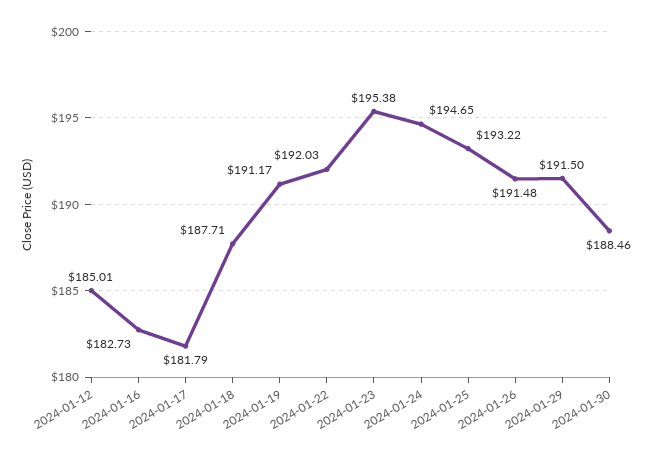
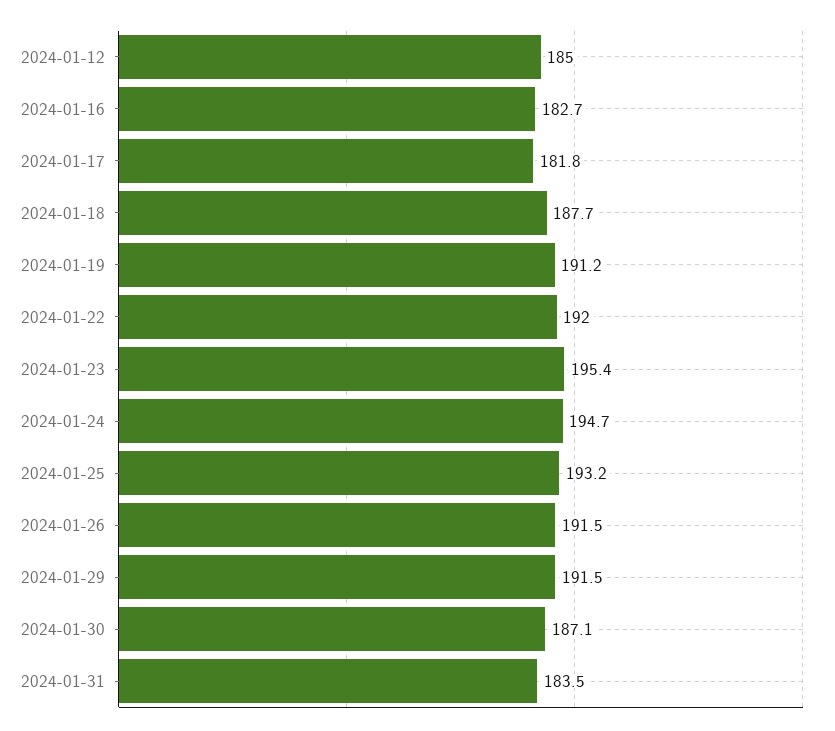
2024-01-30: 188.46 -> 187.1
2024-01-31: none -> 183.5

